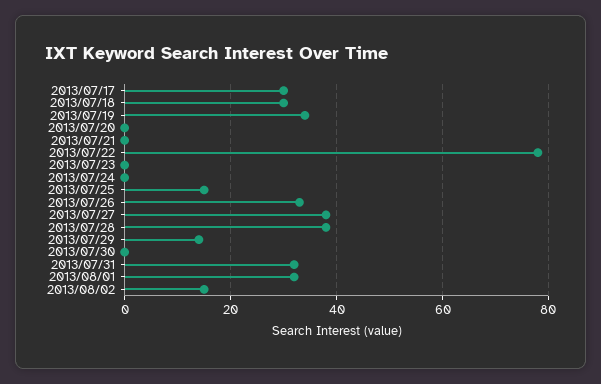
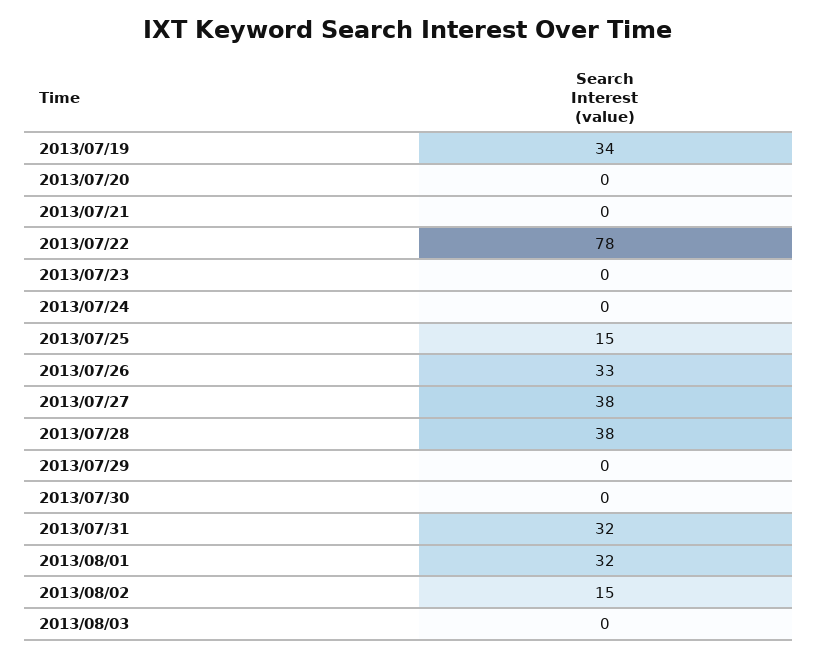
2013/07/17: 30 -> none
2013/07/18: 30 -> none
2013/07/29: 15 -> 0
2013/08/03: none -> 0

